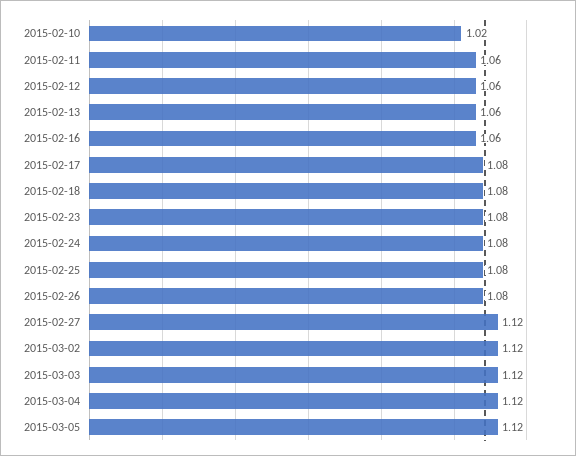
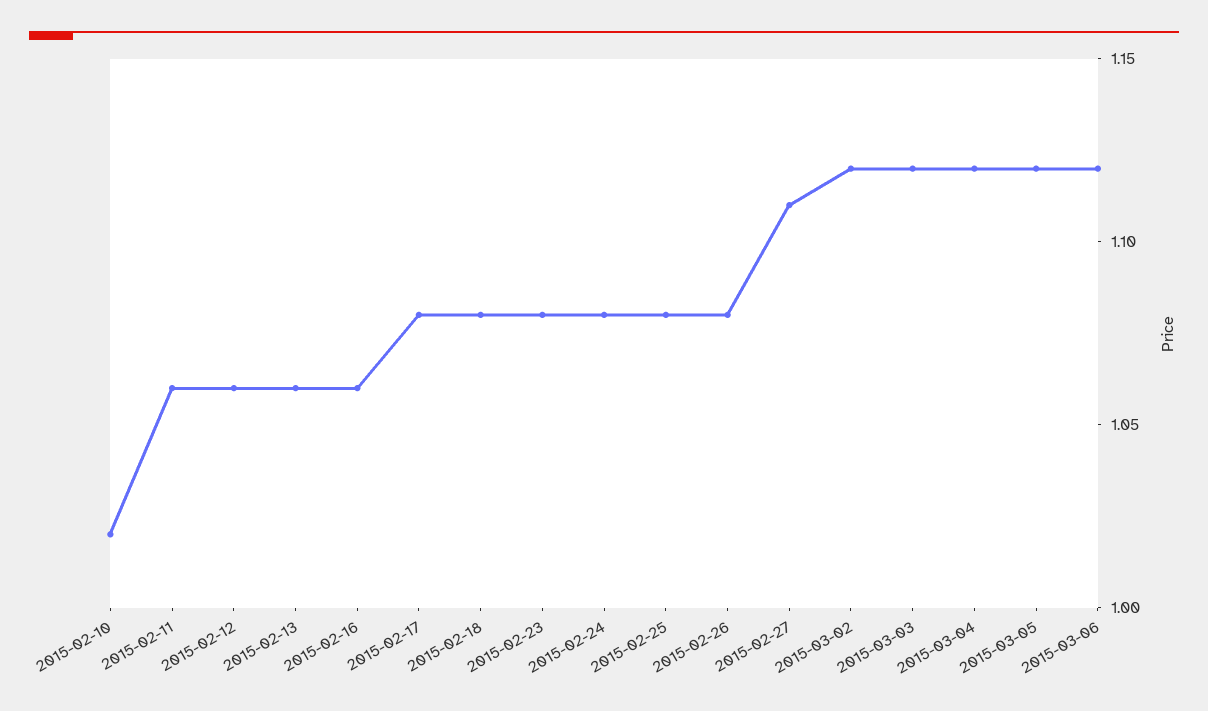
2015-02-27: 1.12 -> 1.11
2015-03-06: none -> 1.12

